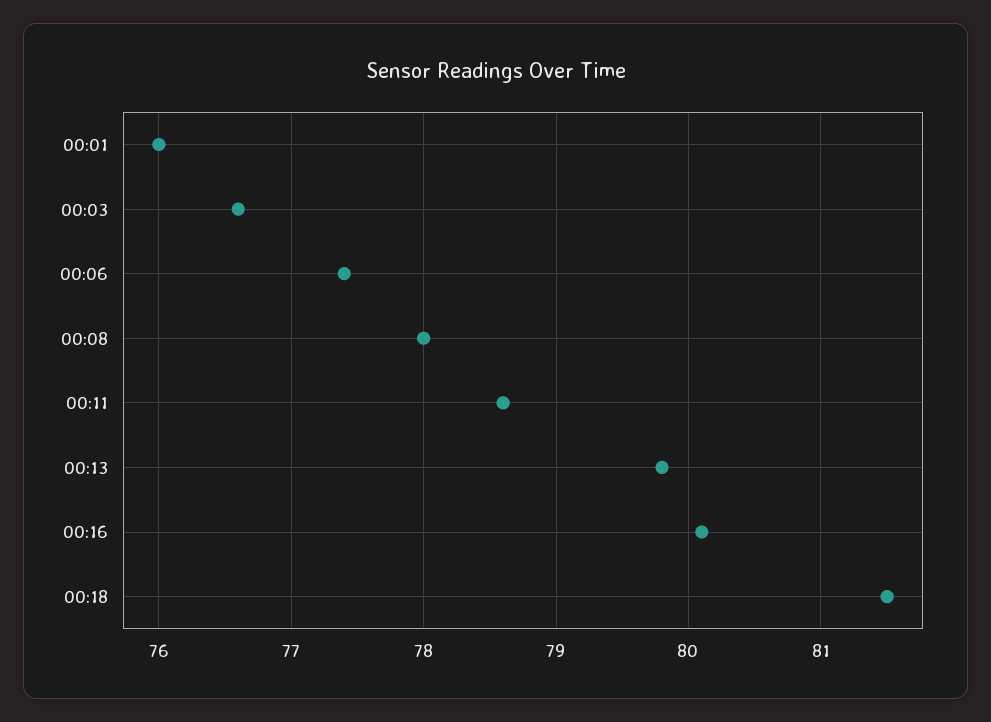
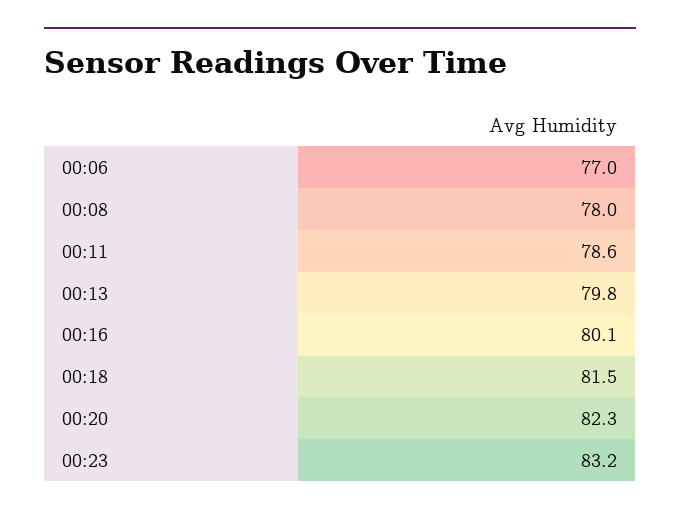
00:01: 76 -> none
00:03: 76.6 -> none
00:06: 77.4 -> 77
00:20: none -> 82.3
00:23: none -> 83.2

